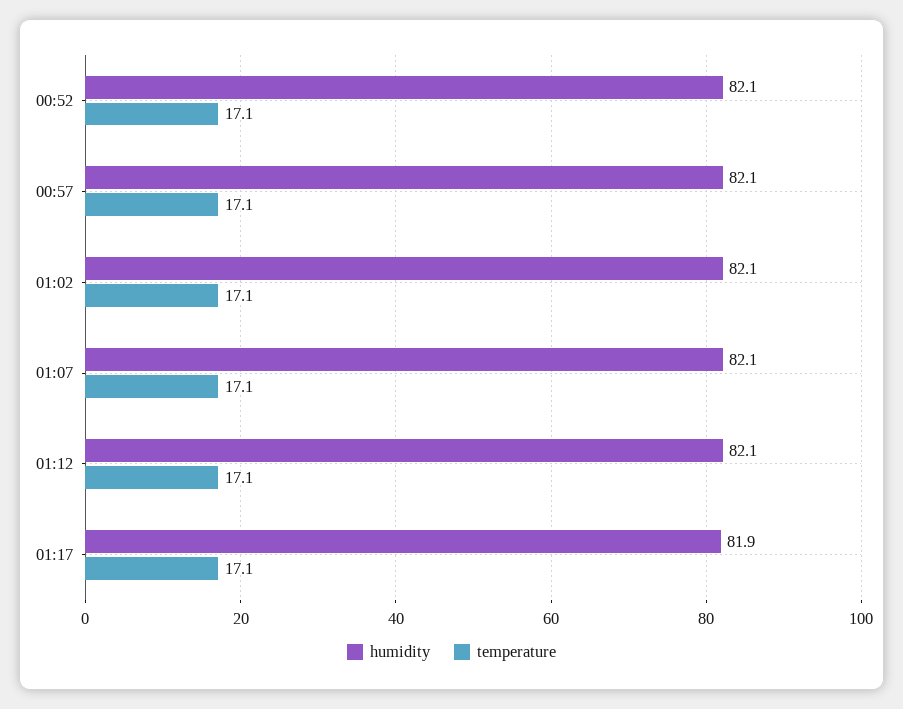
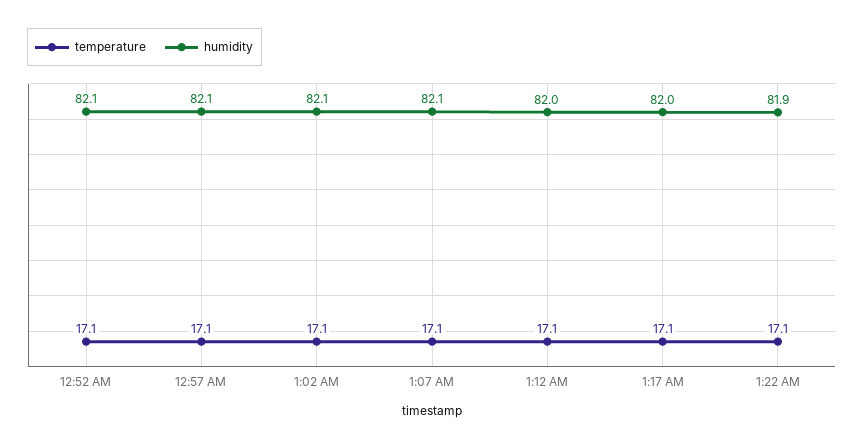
humidity, 01:12: 82.1 -> 82
humidity, 01:17: 81.9 -> 82
temperature, 1:22 AM: none -> 17.1
humidity, 1:22 AM: none -> 81.9

